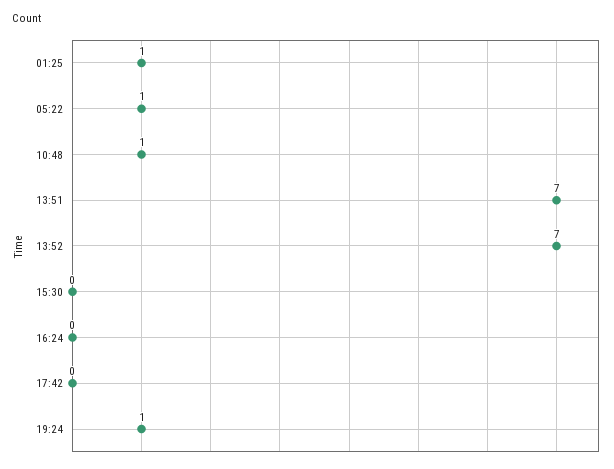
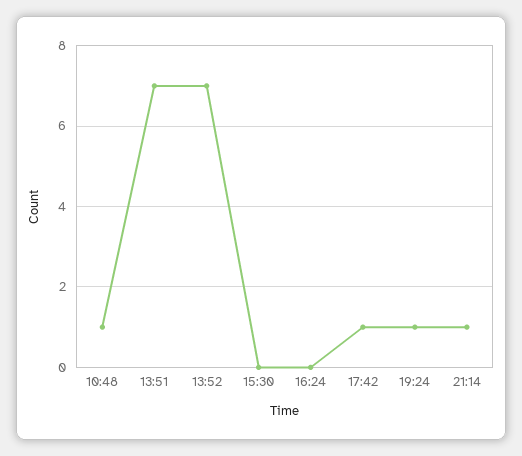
01:25: 1 -> none
05:22: 1 -> none
17:42: 0 -> 1
21:14: none -> 1

